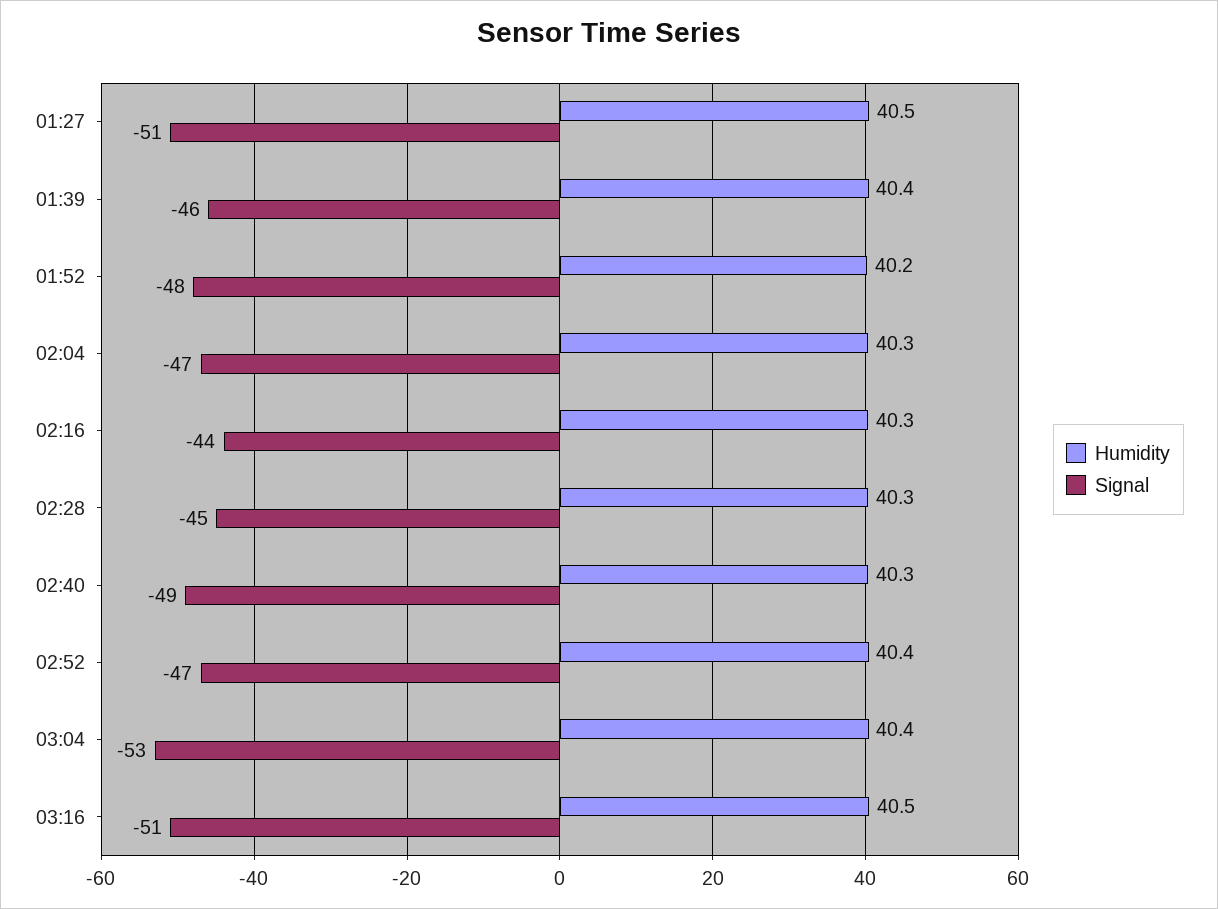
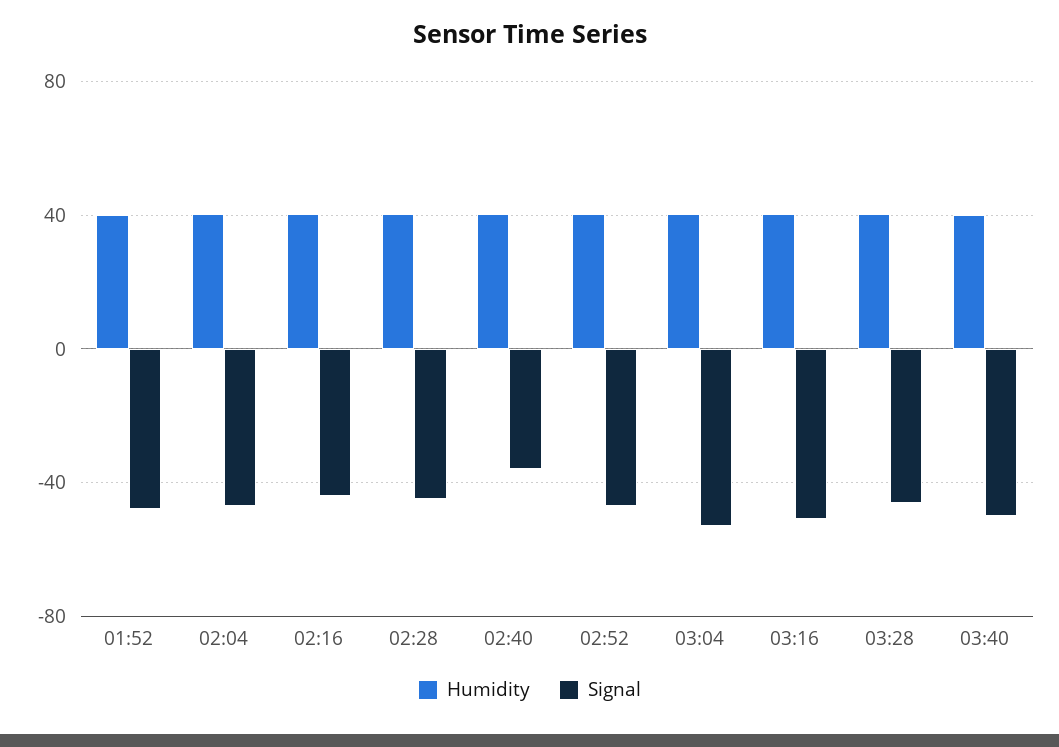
Humidity, 01:27: 40.5 -> none
Signal, 01:27: -51 -> none
Humidity, 01:39: 40.4 -> none
Signal, 01:39: -46 -> none
Signal, 02:40: -49 -> -35
Humidity, 03:28: none -> 40
Signal, 03:28: none -> -45
Humidity, 03:40: none -> 40
Signal, 03:40: none -> -50

